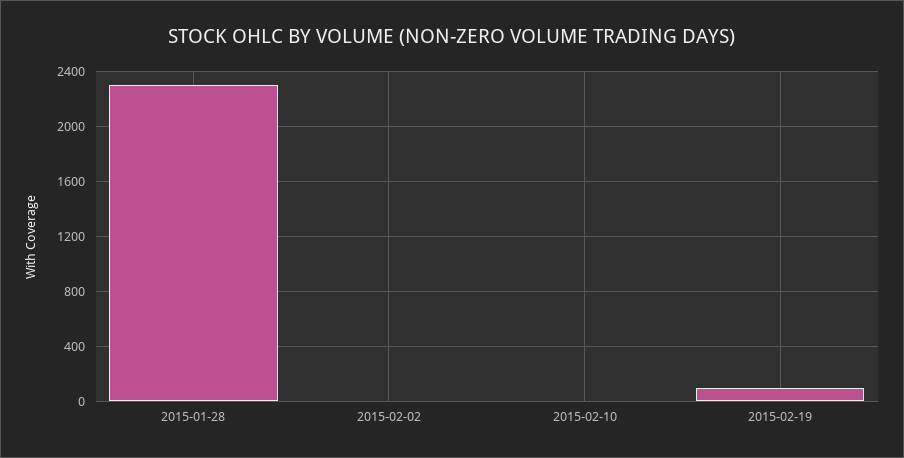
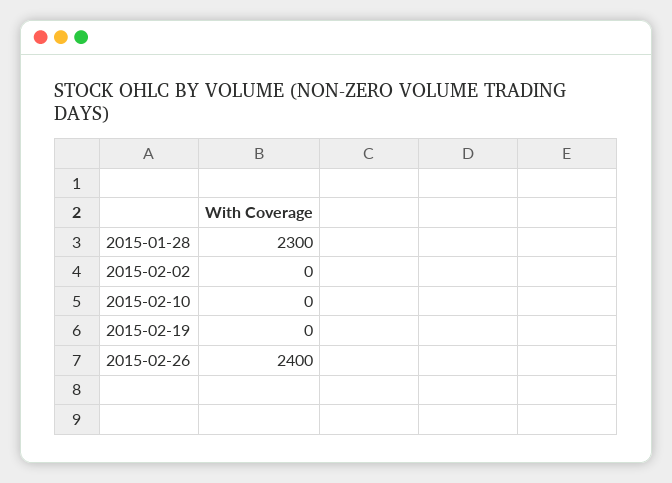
2015-02-19: 100 -> 0
2015-02-26: none -> 2400

